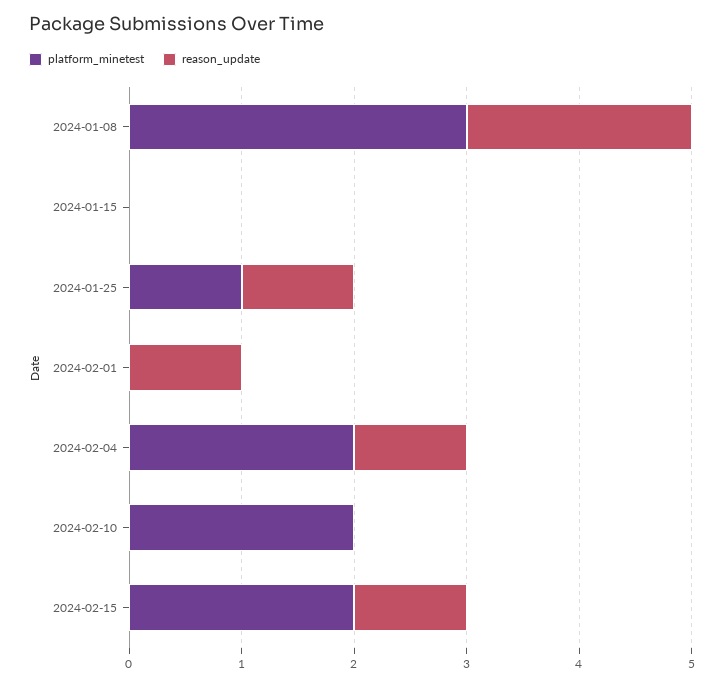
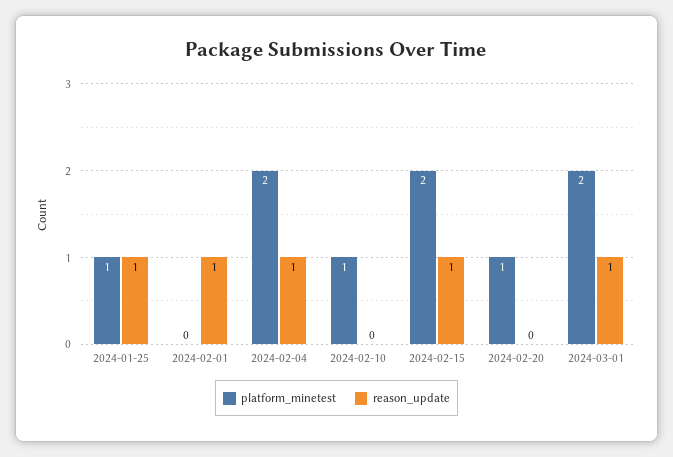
platform_minetest, 2024-01-08: 3 -> none
reason_update, 2024-01-08: 2 -> none
platform_minetest, 2024-01-15: 0 -> none
reason_update, 2024-01-15: 0 -> none
platform_minetest, 2024-02-10: 2 -> 1
platform_minetest, 2024-02-20: none -> 1
reason_update, 2024-02-20: none -> 0
platform_minetest, 2024-03-01: none -> 2
reason_update, 2024-03-01: none -> 1

